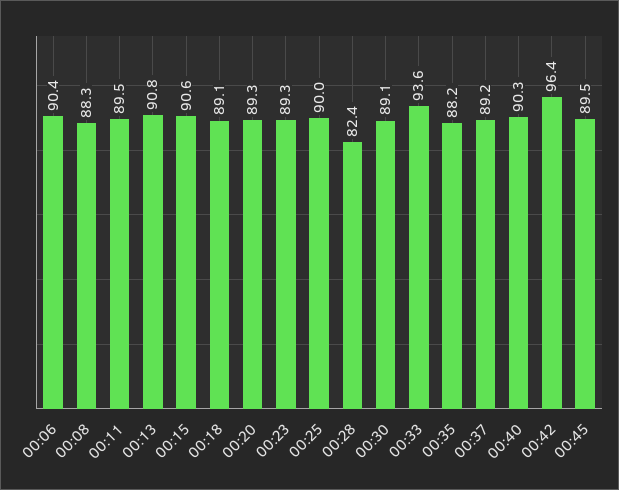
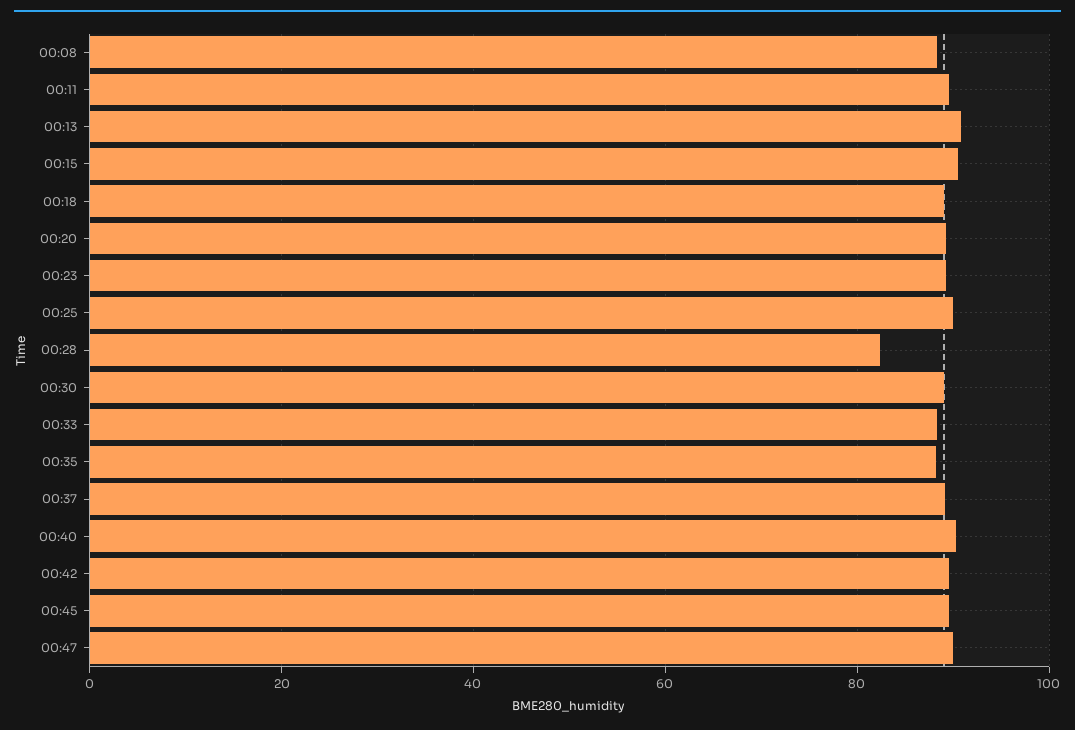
00:06: 90.4 -> none
00:33: 93.6 -> 88
00:42: 96.4 -> 90
00:47: none -> 90

